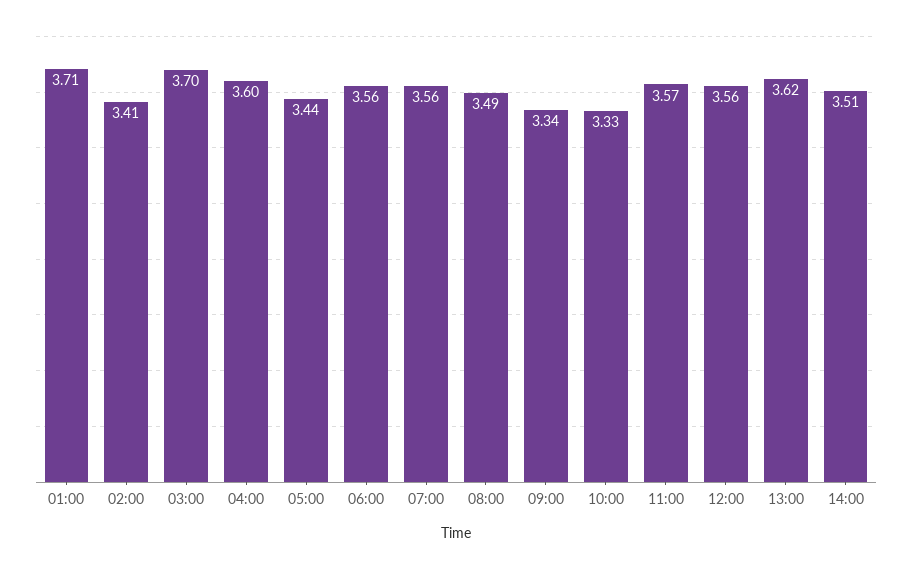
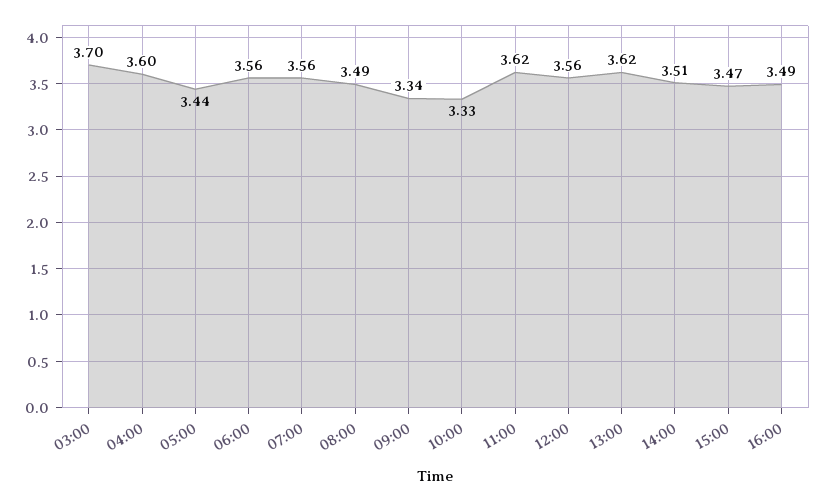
01:00: 3.71 -> none
02:00: 3.41 -> none
11:00: 3.57 -> 3.62
15:00: none -> 3.47
16:00: none -> 3.49

